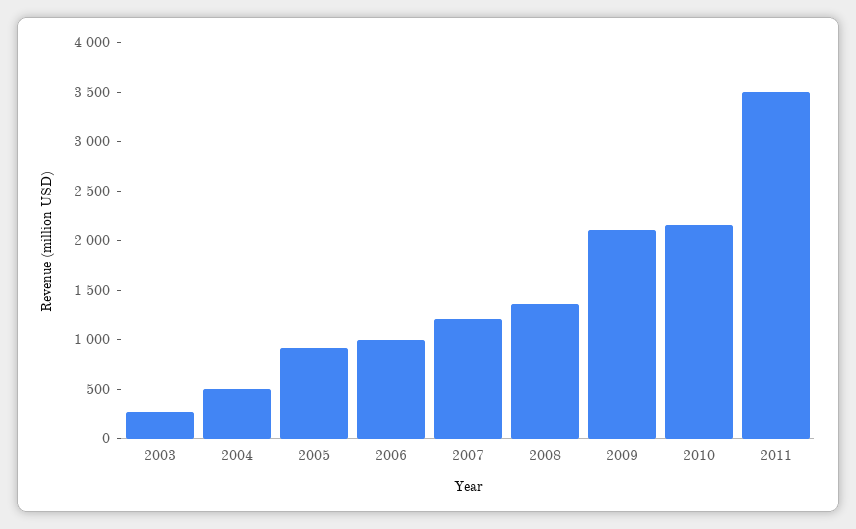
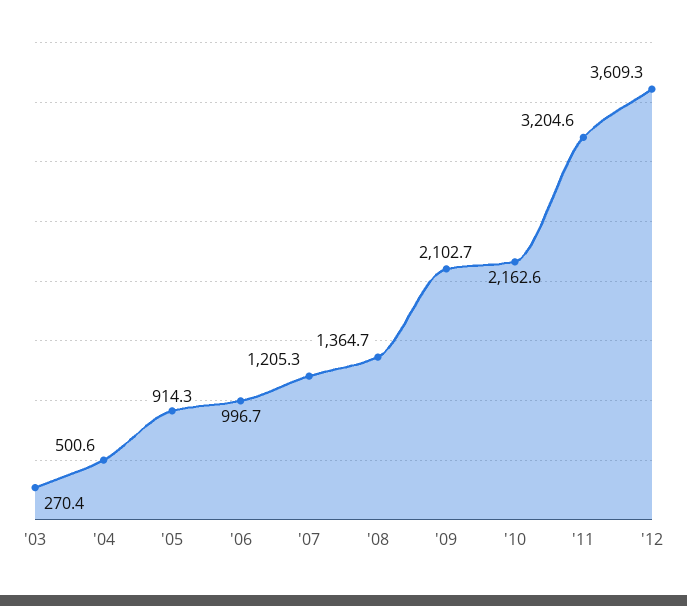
2011: 3500 -> 3204.6
'12: none -> 3609.3

